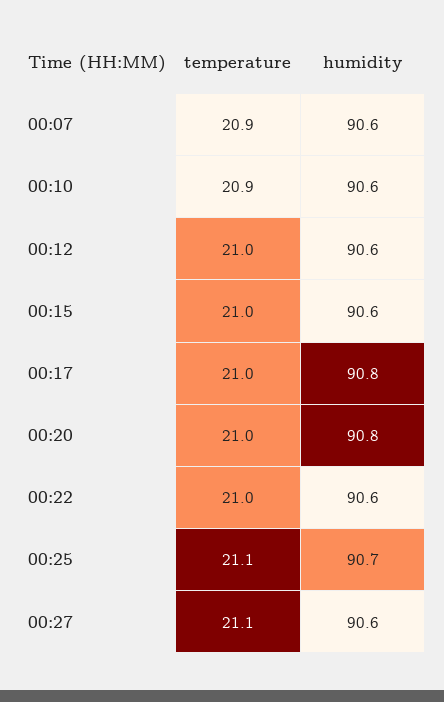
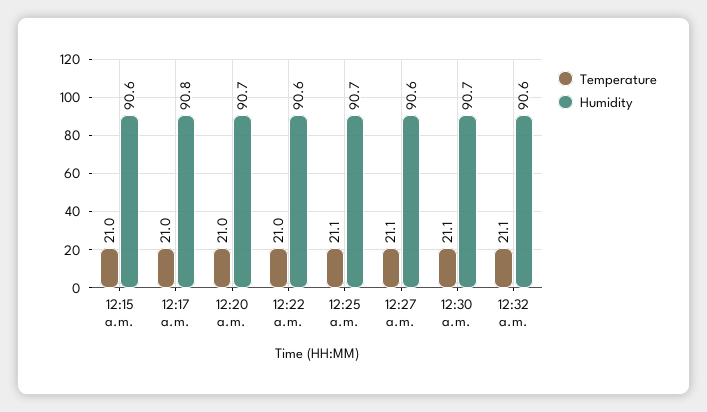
temperature, 00:07: 20.9 -> none
humidity, 00:07: 90.6 -> none
temperature, 00:10: 20.9 -> none
humidity, 00:10: 90.6 -> none
temperature, 00:12: 21 -> none
humidity, 00:12: 90.6 -> none
humidity, 00:20: 90.8 -> 90.7
temperature, 12:30 a.m.: none -> 21.1
humidity, 12:30 a.m.: none -> 90.7
temperature, 12:32 a.m.: none -> 21.1
humidity, 12:32 a.m.: none -> 90.6

